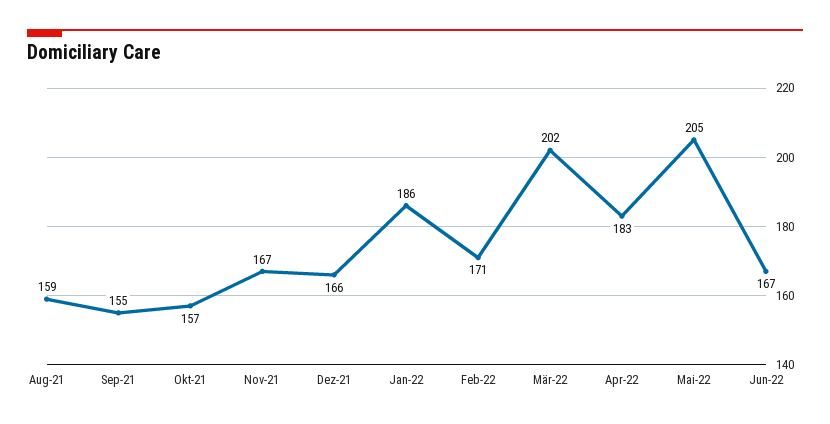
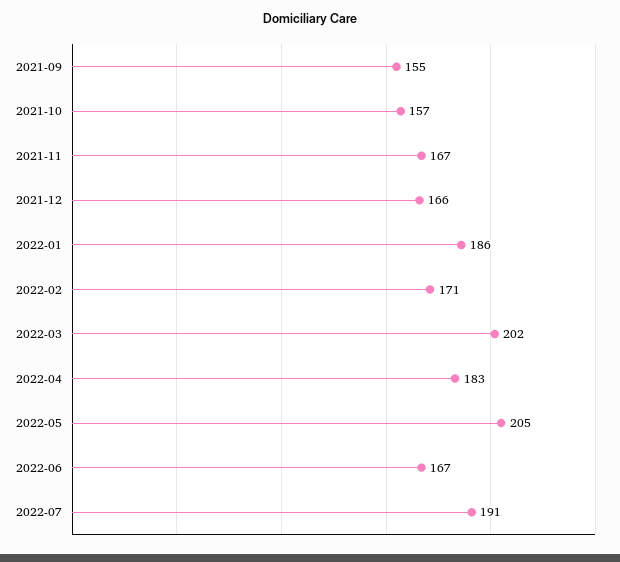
Aug-21: 159 -> none
2022-07: none -> 191

